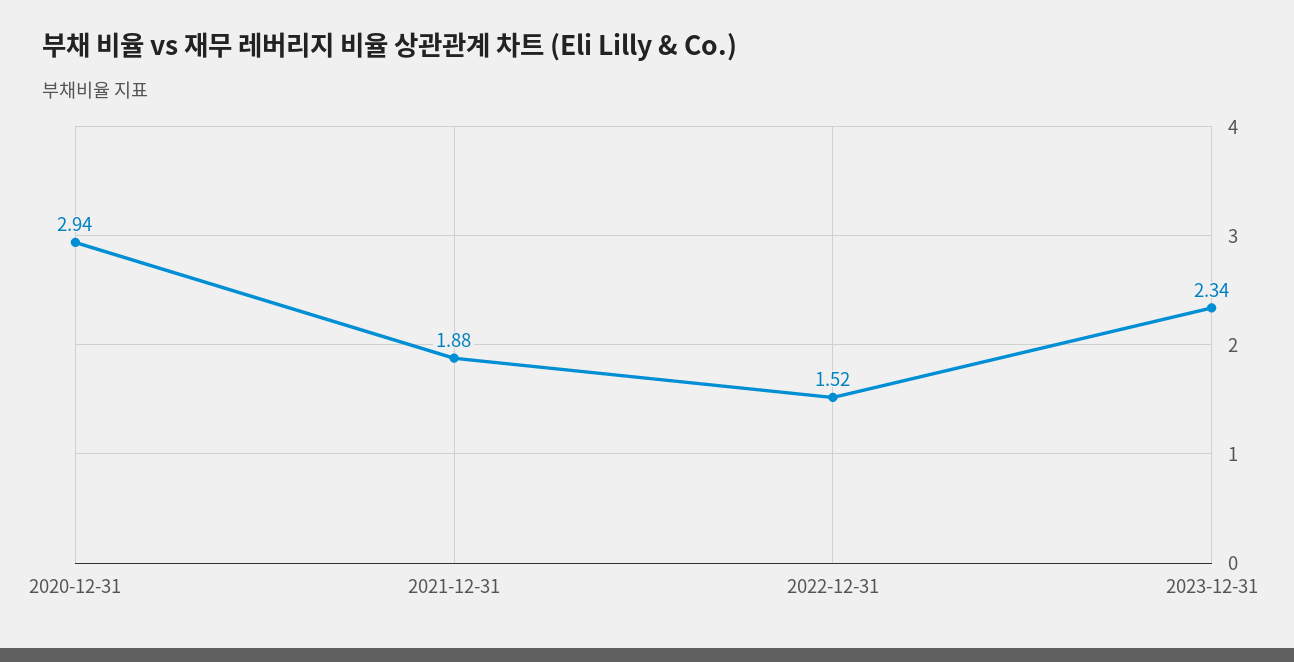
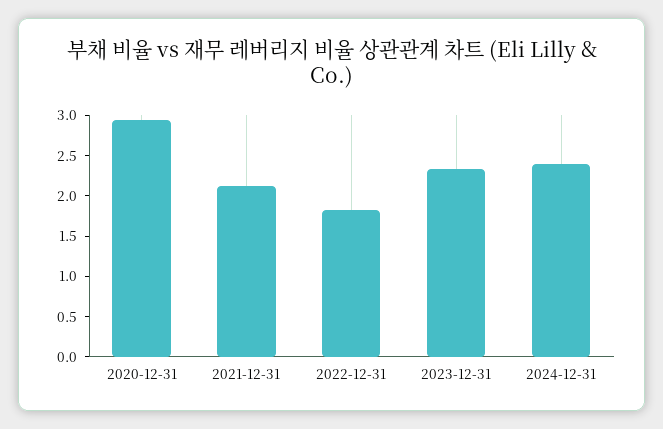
2021-12-31: 1.88 -> 2.1
2022-12-31: 1.52 -> 1.8
2024-12-31: none -> 2.4

